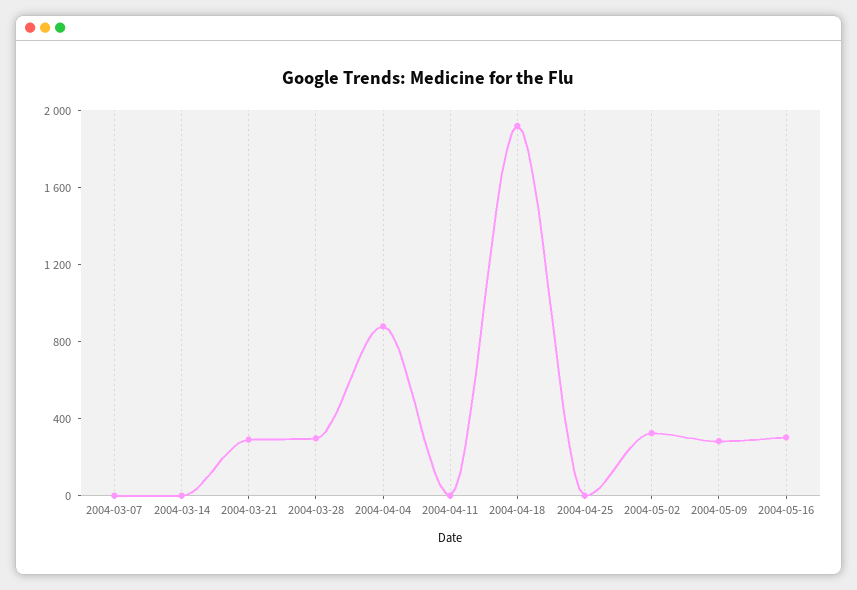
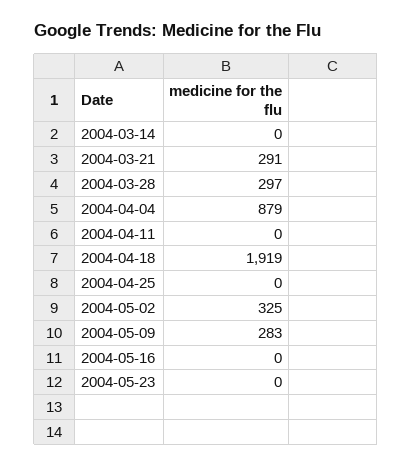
2004-03-07: 0 -> none
2004-05-16: 300 -> 0
2004-05-23: none -> 0

